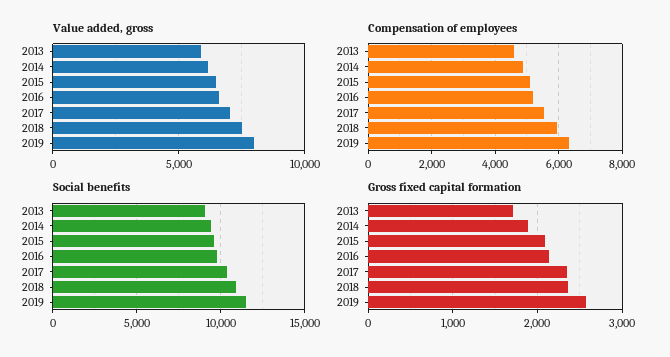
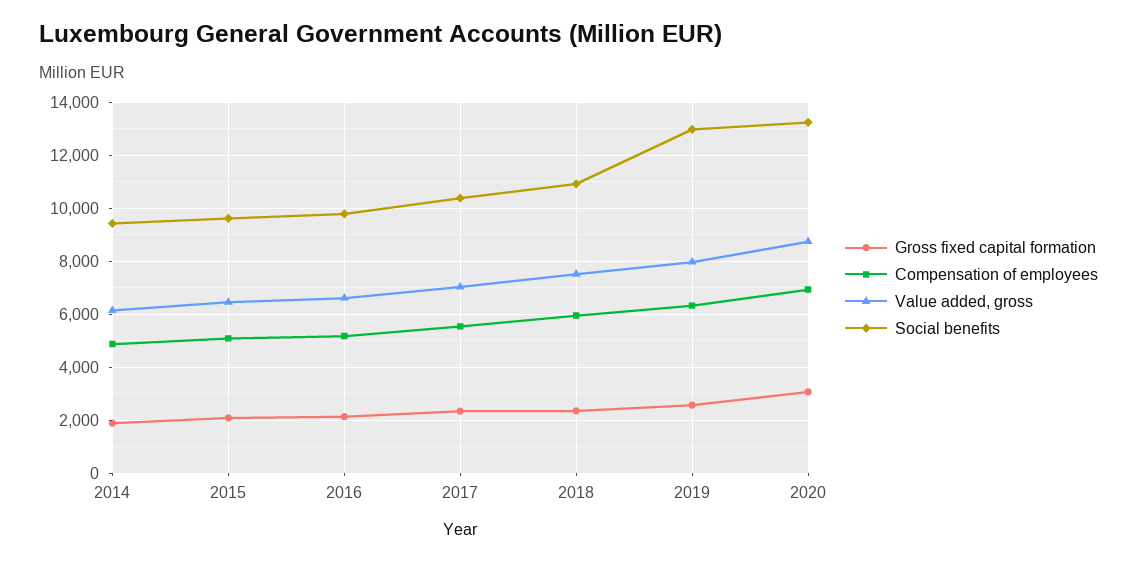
Value added, gross, 2013: 6000 -> none
Compensation of employees, 2013: 4600 -> none
Social benefits, 2013: 9000 -> none
Social benefits, 2019: 11500 -> 13000
Gross fixed capital formation, 2013: 1700 -> none
Gross fixed capital formation, 2020: none -> 3000
Compensation of employees, 2020: none -> 7000
Value added, gross, 2020: none -> 8750
Social benefits, 2020: none -> 13250

